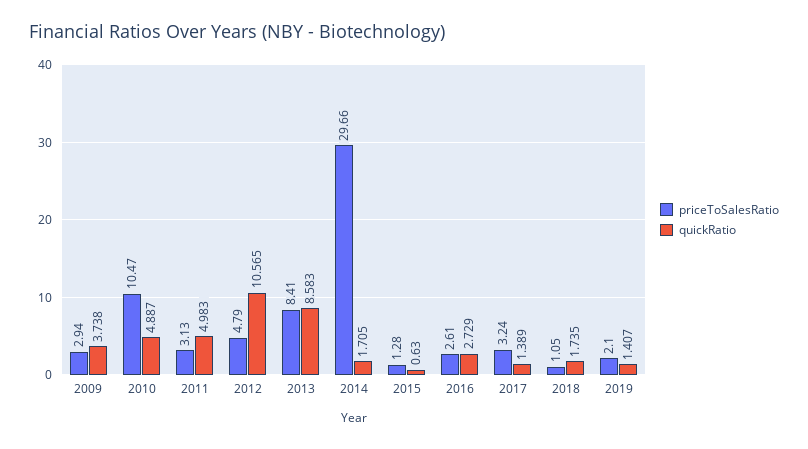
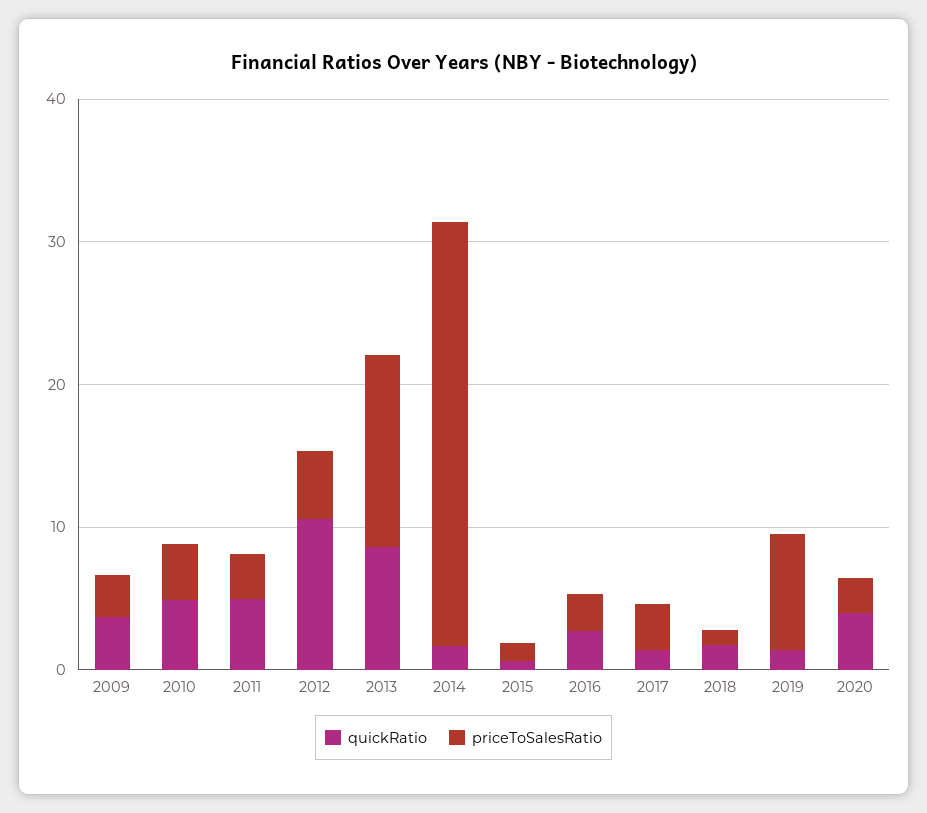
priceToSalesRatio, 2010: 10.47 -> 4
priceToSalesRatio, 2013: 8.41 -> 14
priceToSalesRatio, 2019: 2.1 -> 8
quickRatio, 2020: none -> 4
priceToSalesRatio, 2020: none -> 2

